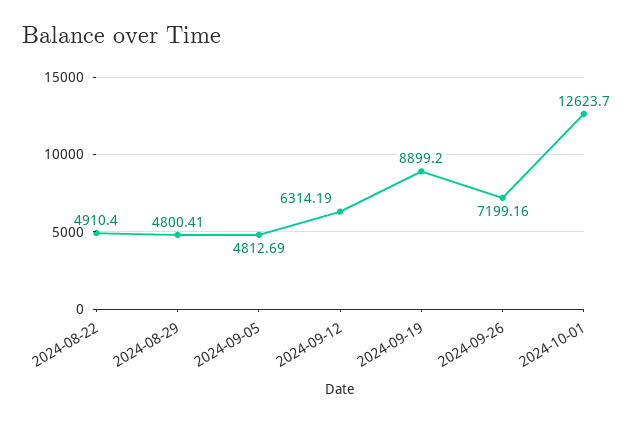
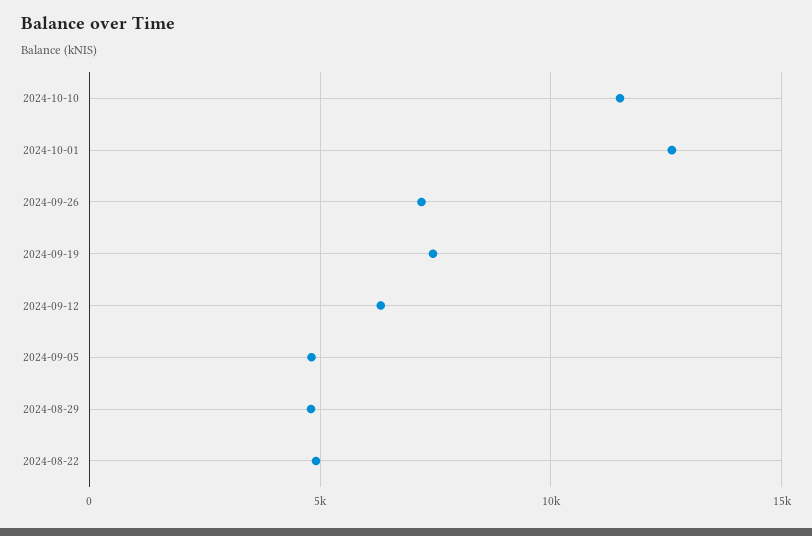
2024-09-19: 8899.2 -> 7500
2024-10-10: none -> 11500

